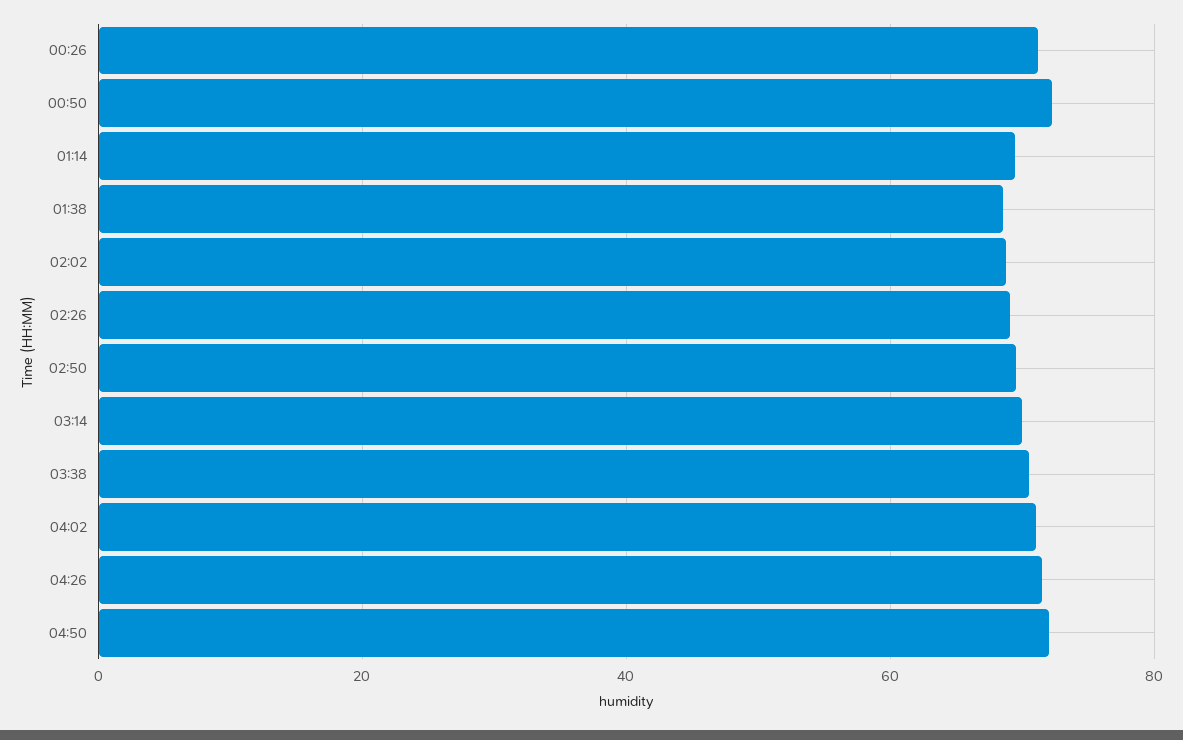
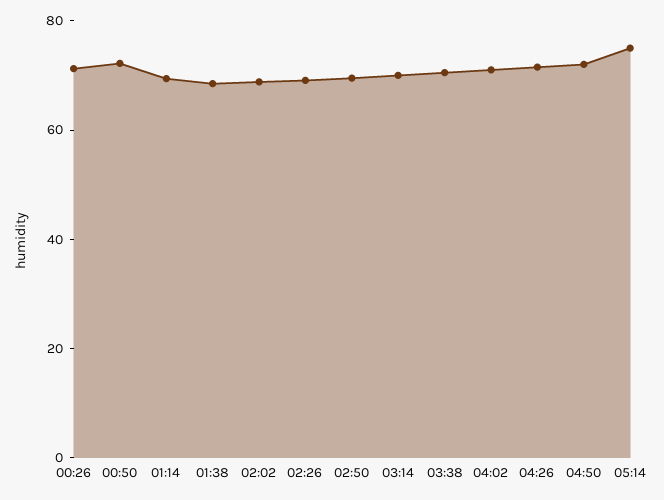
05:14: none -> 75

